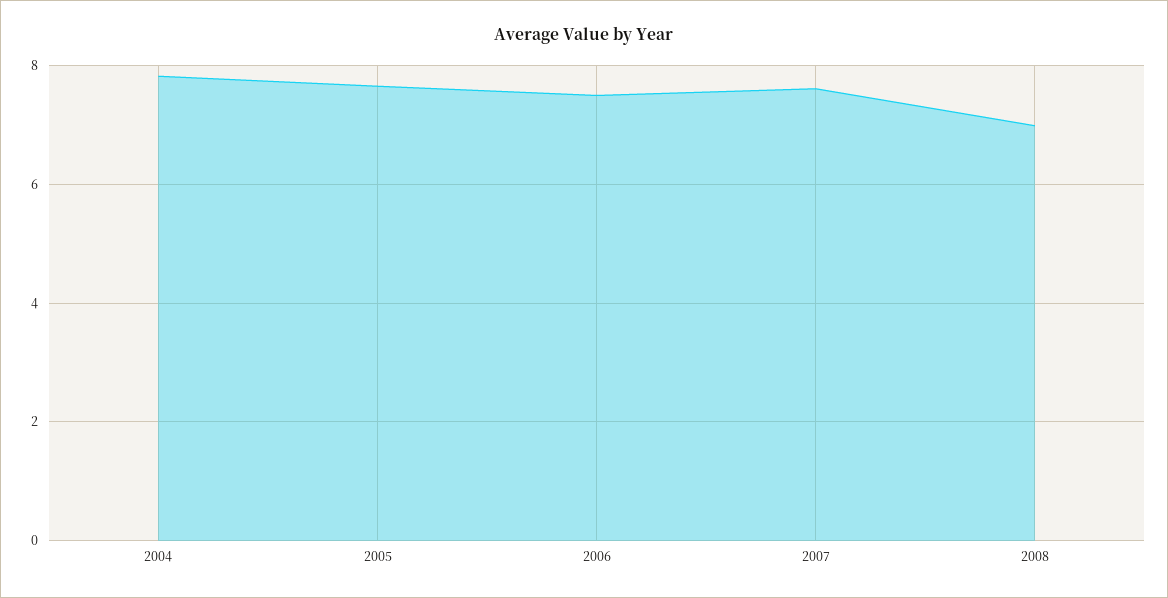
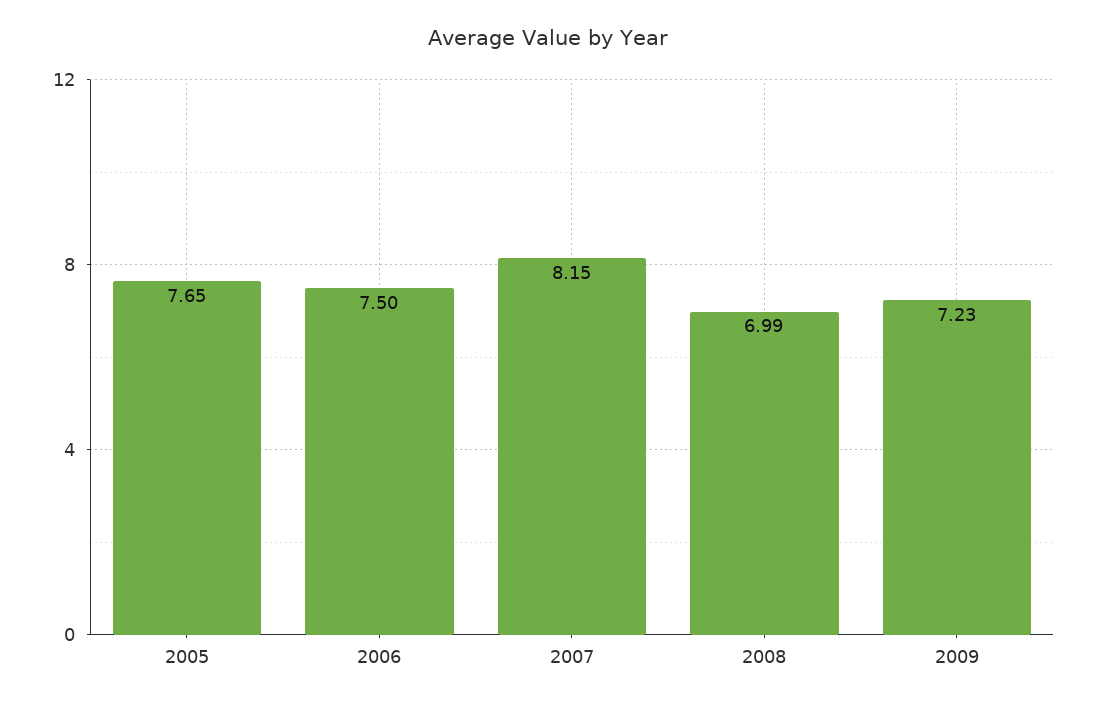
2004: 7.8 -> none
2007: 7.6 -> 8.15
2009: none -> 7.23

